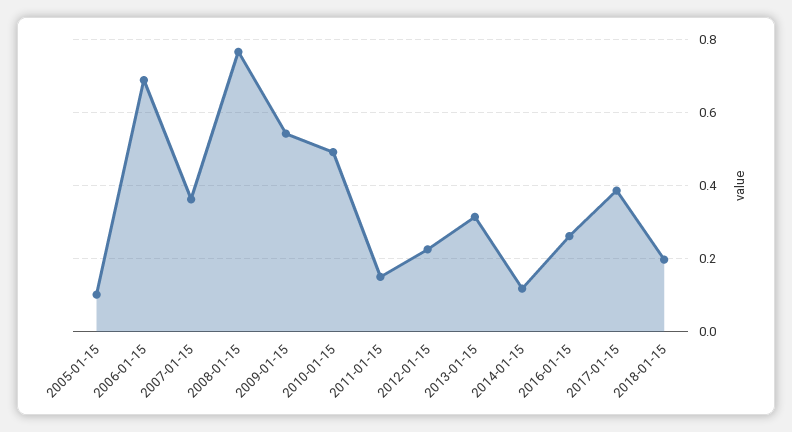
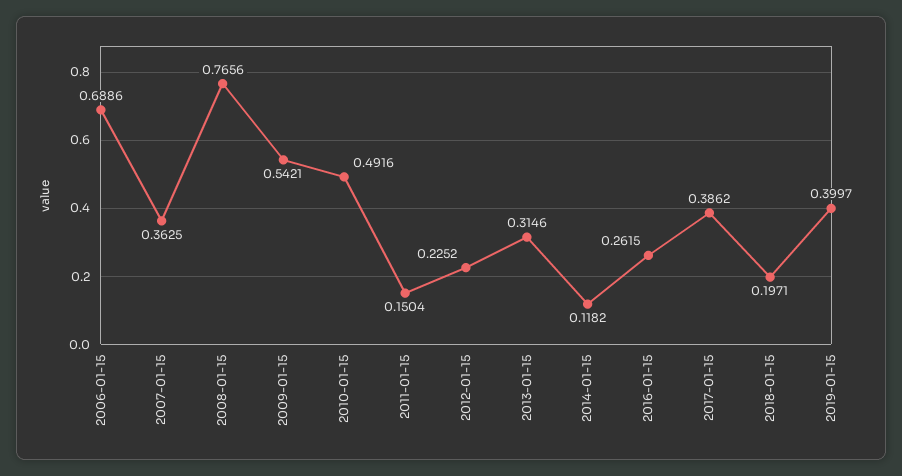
2005-01-15: 0.1 -> none
2019-01-15: none -> 0.3997

